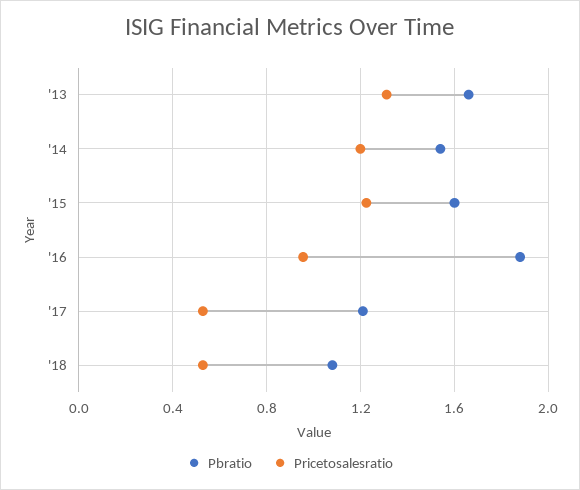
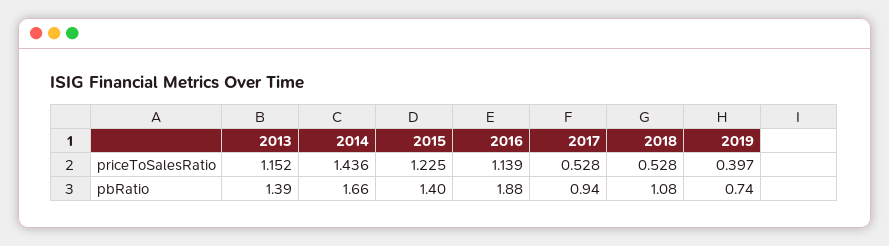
Pbratio, '13: 1.65 -> 1.39
Pricetosalesratio, '13: 1.3 -> 1.152
Pbratio, '14: 1.55 -> 1.66
Pricetosalesratio, '14: 1.2 -> 1.436
Pbratio, '15: 1.6 -> 1.4
Pricetosalesratio, '16: 0.95 -> 1.139
Pbratio, '17: 1.2 -> 0.94
Pricetosalesratio, 2019: none -> 0.397
Pbratio, 2019: none -> 0.74

